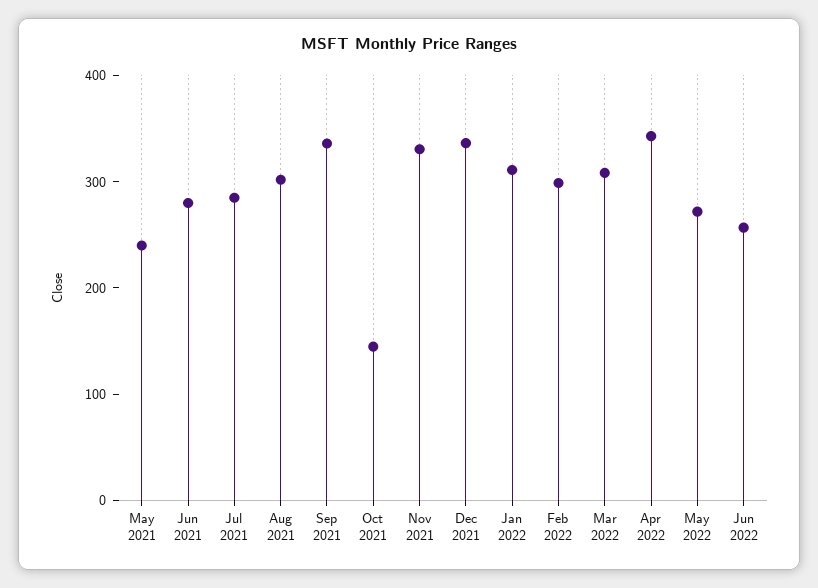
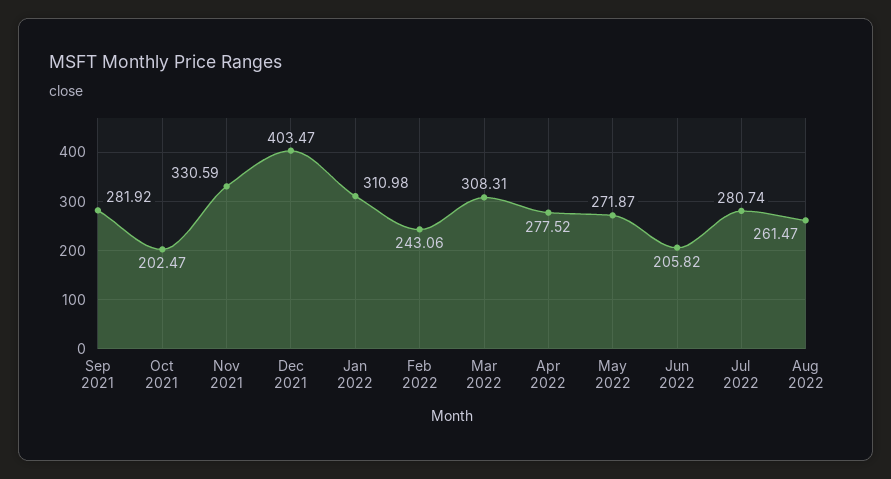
May 2021: 240 -> none
Jun 2021: 280 -> none
Jul 2021: 280 -> none
Aug 2021: 300 -> none
Sep 2021: 340 -> 281.92
Oct 2021: 140 -> 202.47
Dec 2021: 340 -> 403.47
Feb 2022: 300 -> 243.06
Apr 2022: 340 -> 277.52
Jun 2022: 260 -> 205.82
Jul 2022: none -> 280.74
Aug 2022: none -> 261.47

